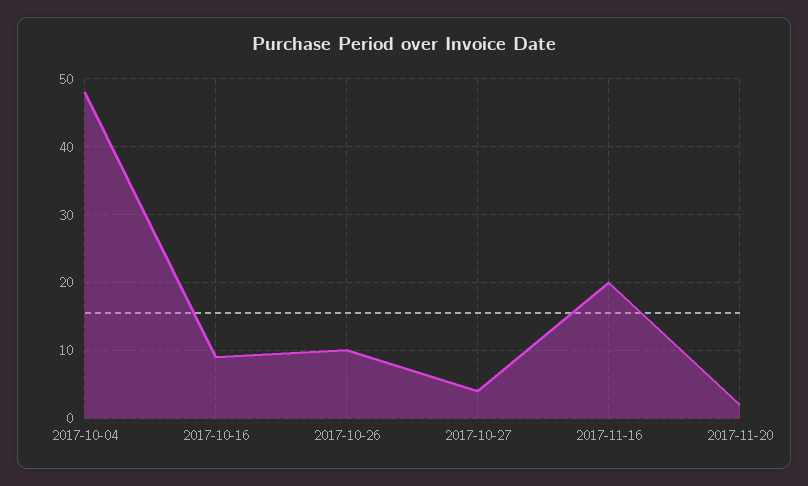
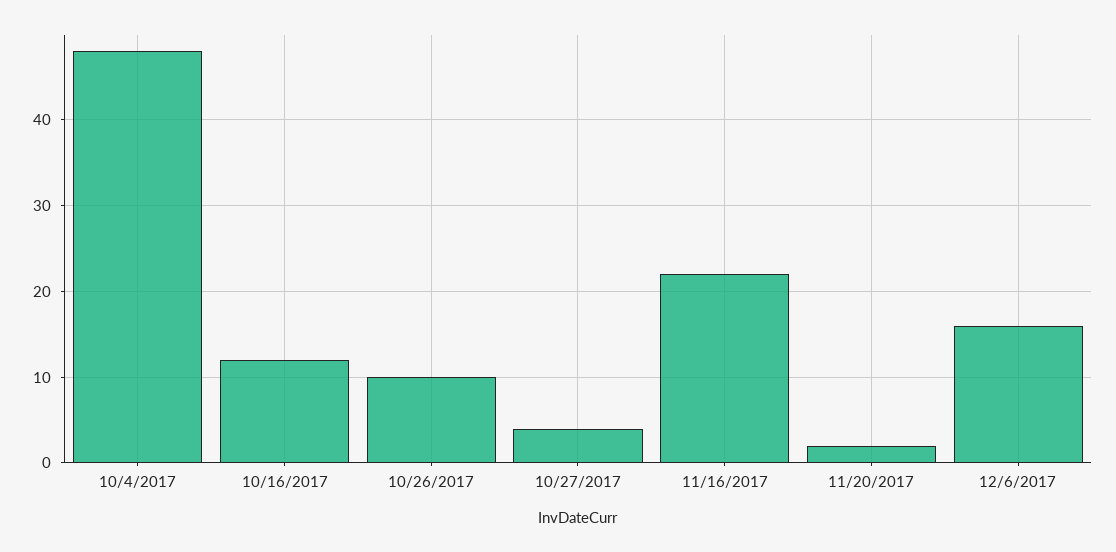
2017-10-16: 9 -> 12
2017-11-16: 20 -> 22
12/6/2017: none -> 16

